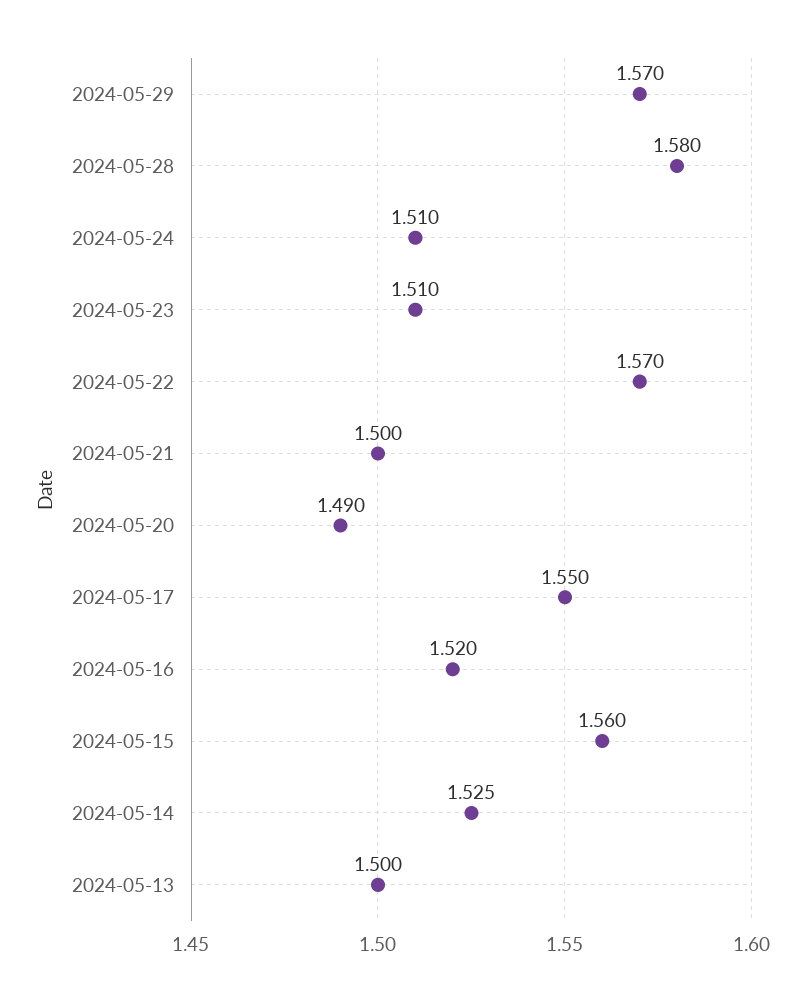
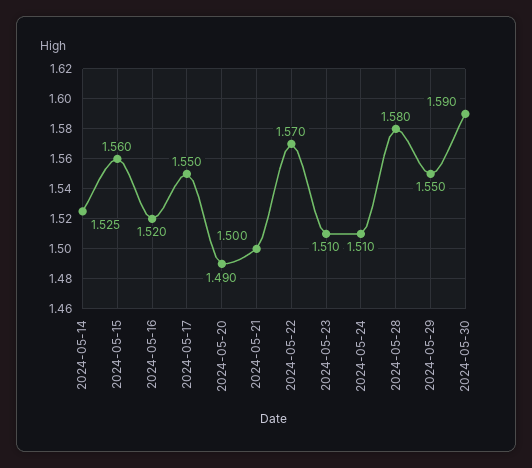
2024-05-29: 1.57 -> 1.55
2024-05-13: 1.5 -> none
2024-05-30: none -> 1.59

